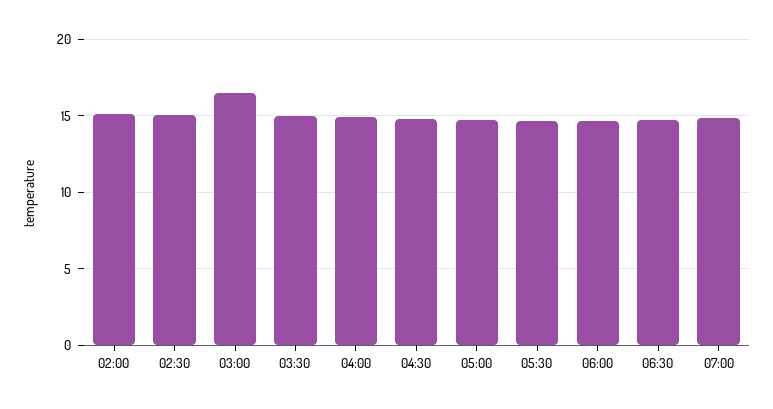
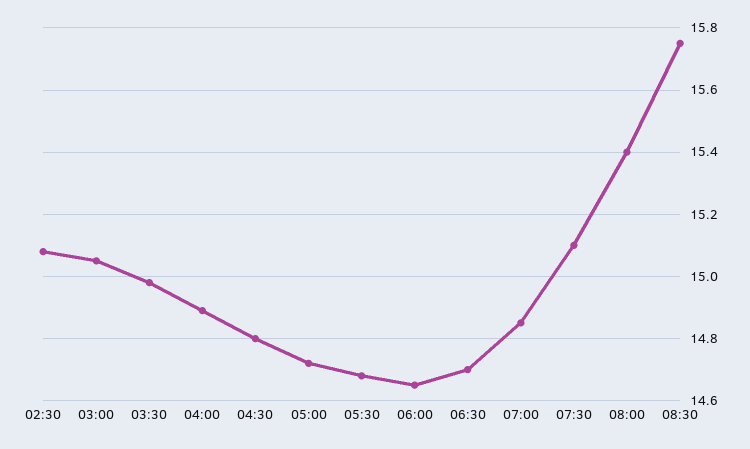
02:00: 15 -> none
03:00: 16.5 -> 15.05
07:30: none -> 15.1
08:00: none -> 15.4
08:30: none -> 15.75

